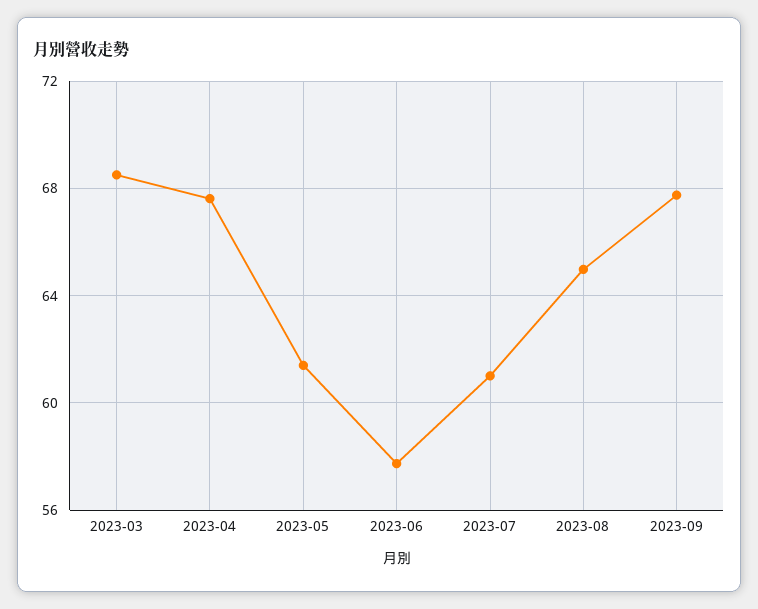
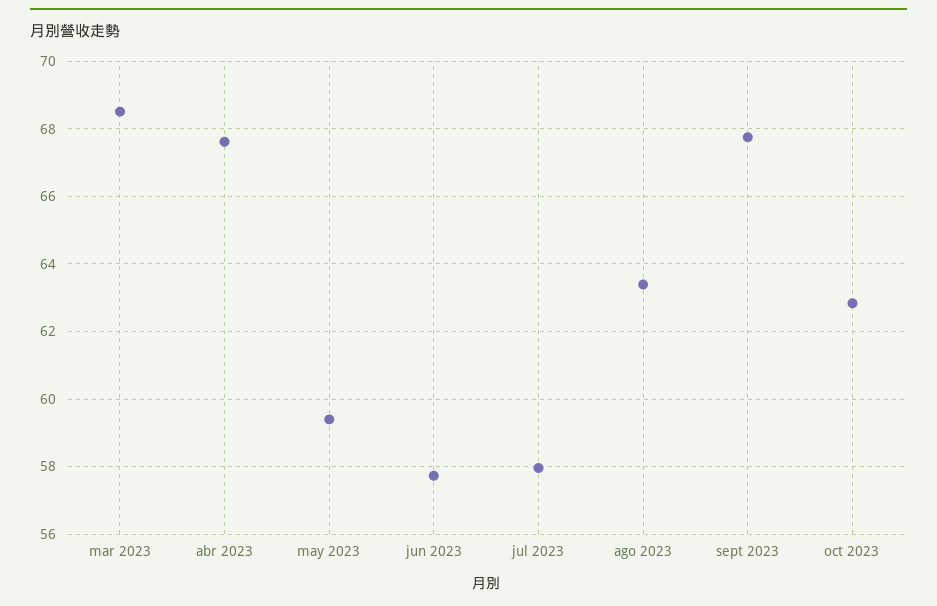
2023-05: 61.5 -> 59.4
2023-07: 61 -> 58
2023-08: 65 -> 63.4
oct 2023: none -> 62.8

